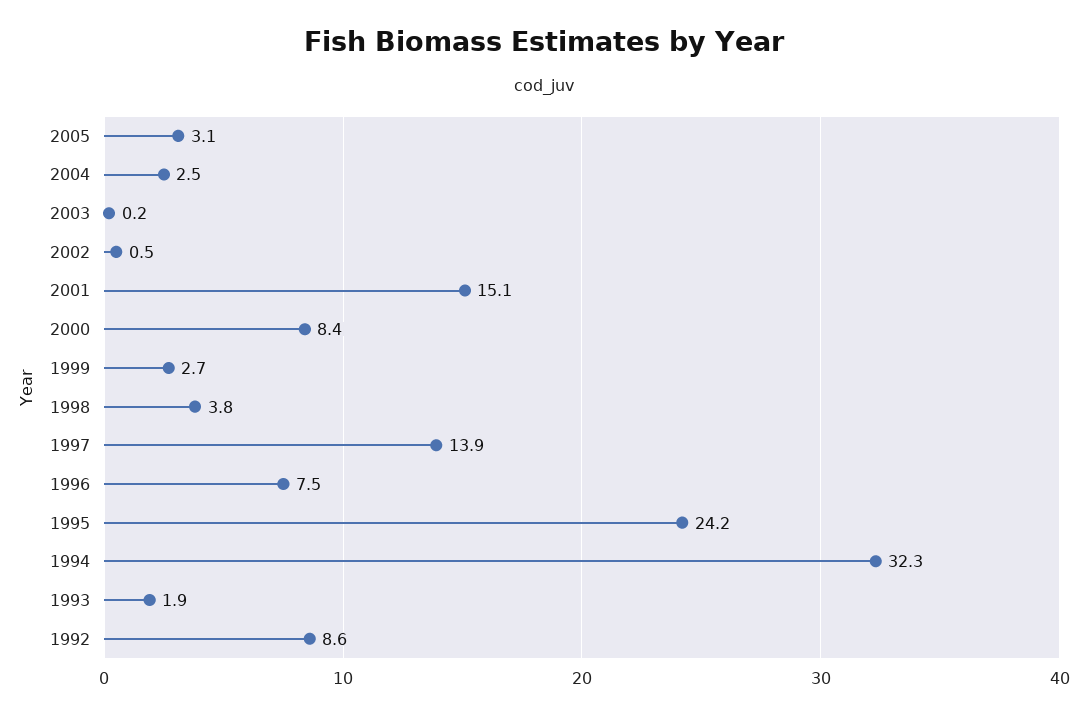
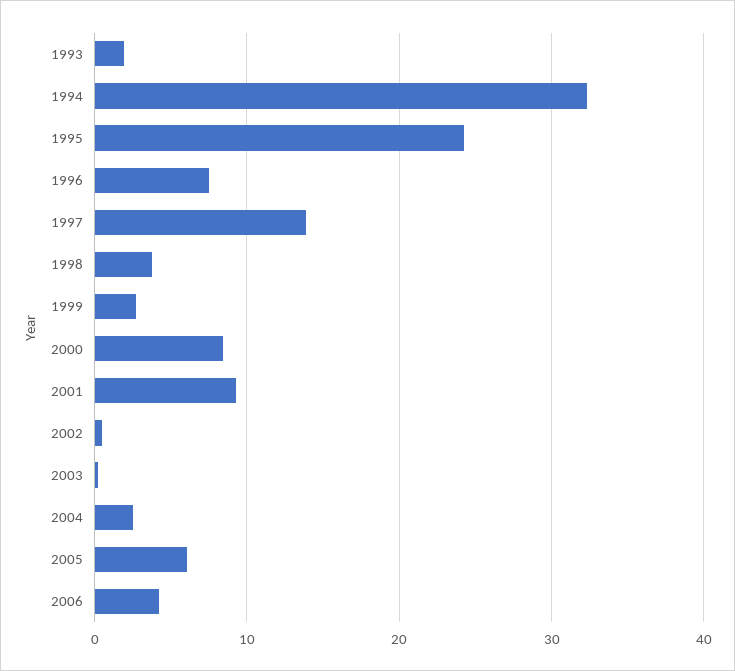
2005: 3.1 -> 6
2001: 15.1 -> 9
1992: 8.6 -> none
2006: none -> 4

